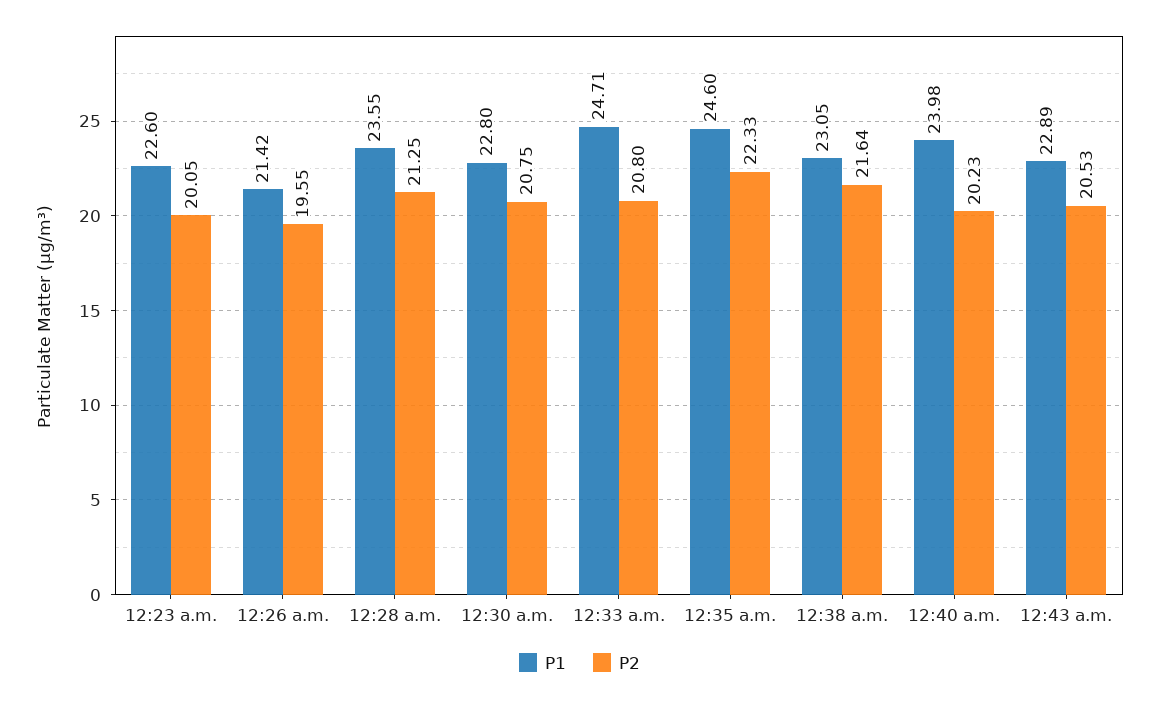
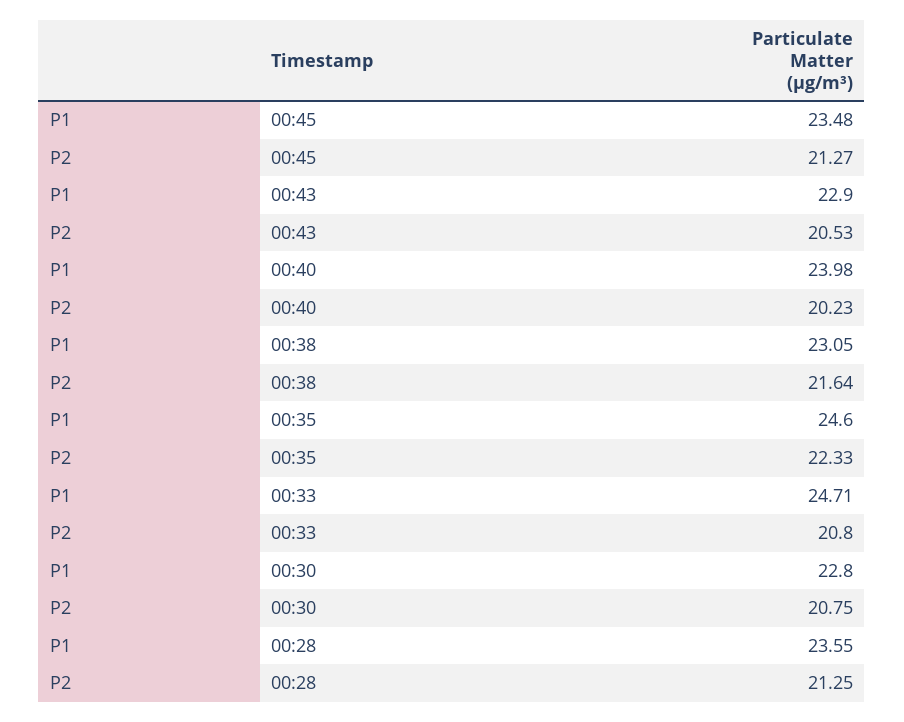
P1, 12:23 a.m.: 22.6 -> none
P2, 12:23 a.m.: 20.05 -> none
P1, 12:26 a.m.: 21.42 -> none
P2, 12:26 a.m.: 19.55 -> none
P1, 12:43 a.m.: 22.89 -> 22.9
P1, 00:45: none -> 23.48
P2, 00:45: none -> 21.27

